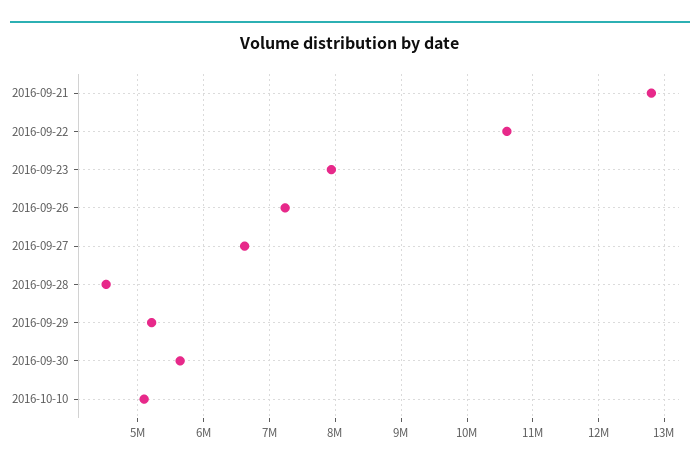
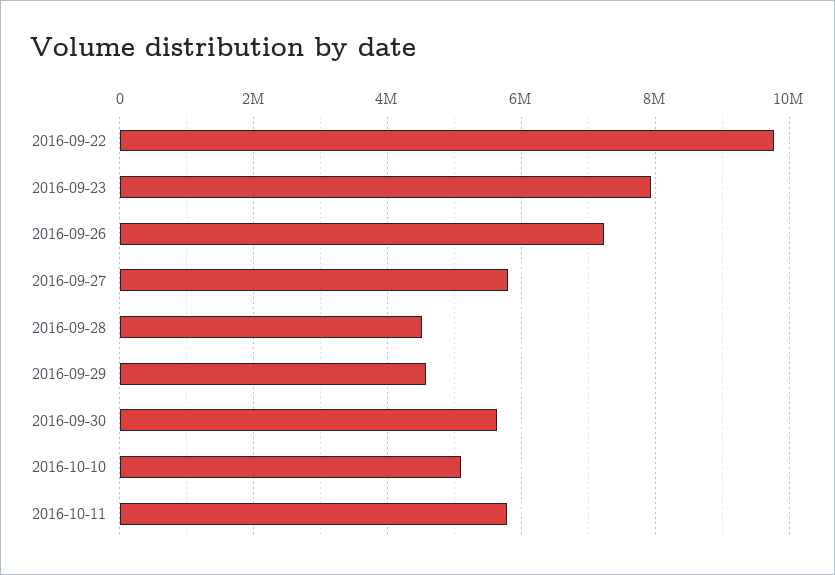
2016-09-21: 12800000 -> none
2016-09-22: 10600000 -> 9800000
2016-09-27: 6600000 -> 5800000
2016-09-29: 5200000 -> 4600000
2016-10-11: none -> 5800000

